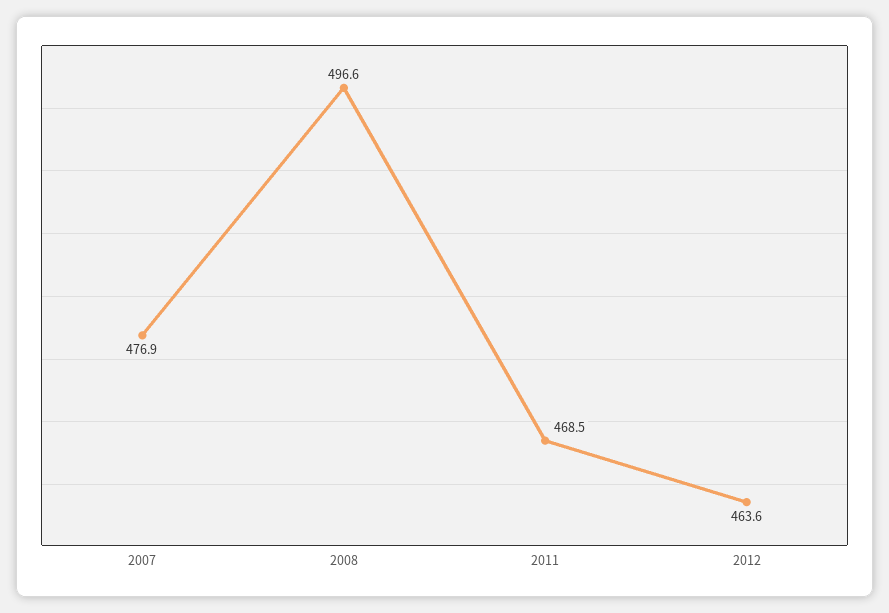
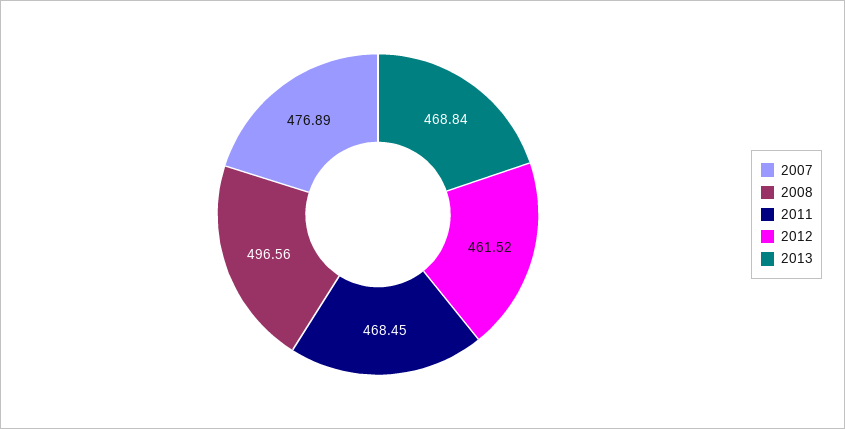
2012: 463.6 -> 461.52
2013: none -> 468.84

